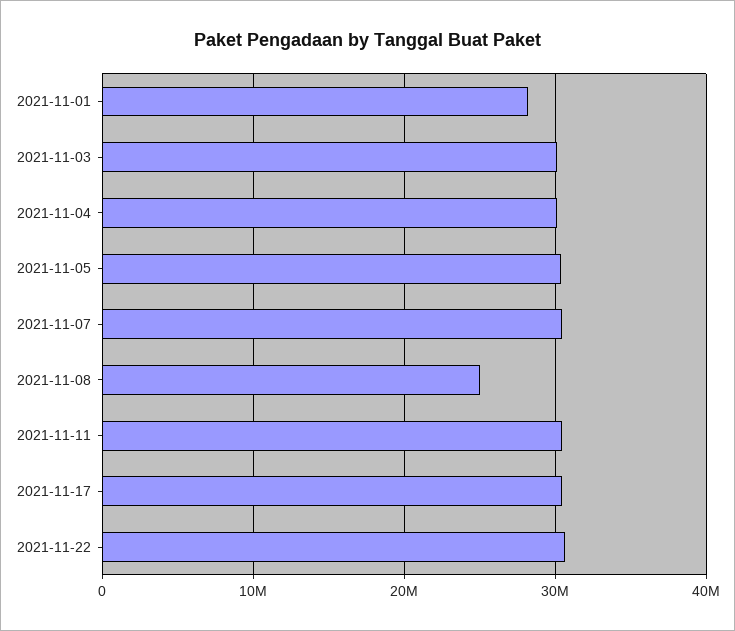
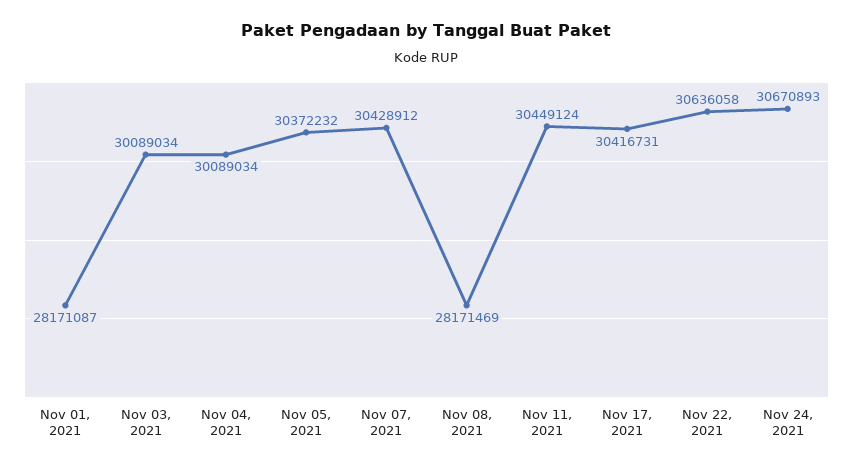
2021-11-08: 25000000 -> 28171469
Nov 24, 2021: none -> 30670893

